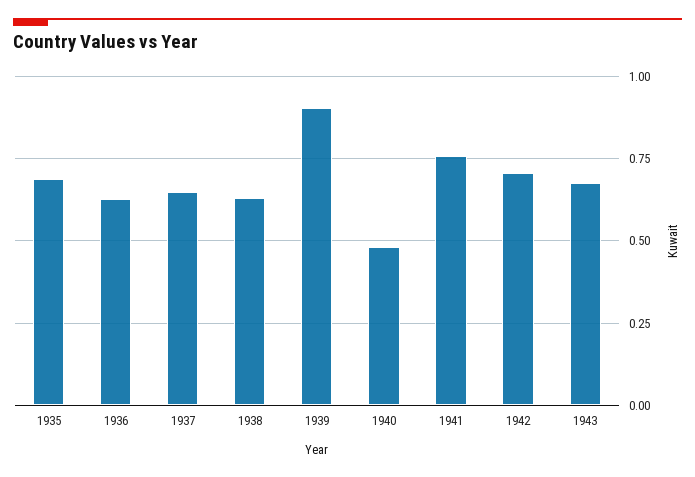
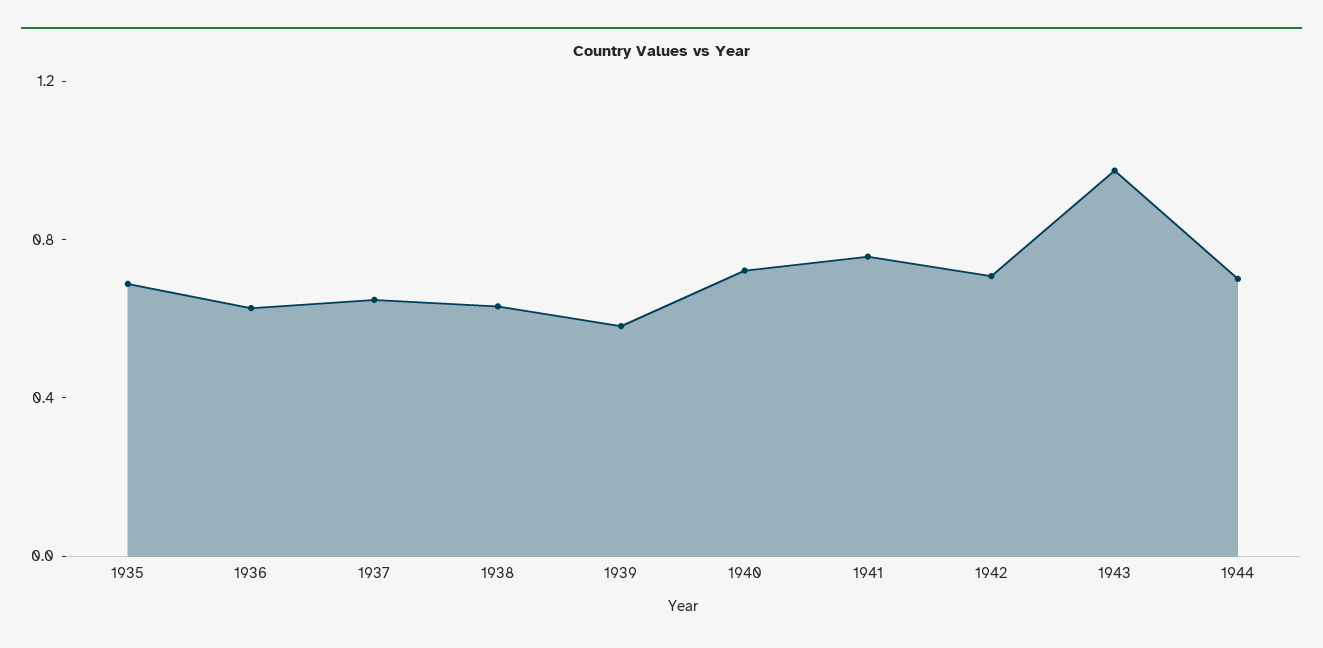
1939: 0.9 -> 0.6
1940: 0.475 -> 0.7
1943: 0.675 -> 1
1944: none -> 0.7

